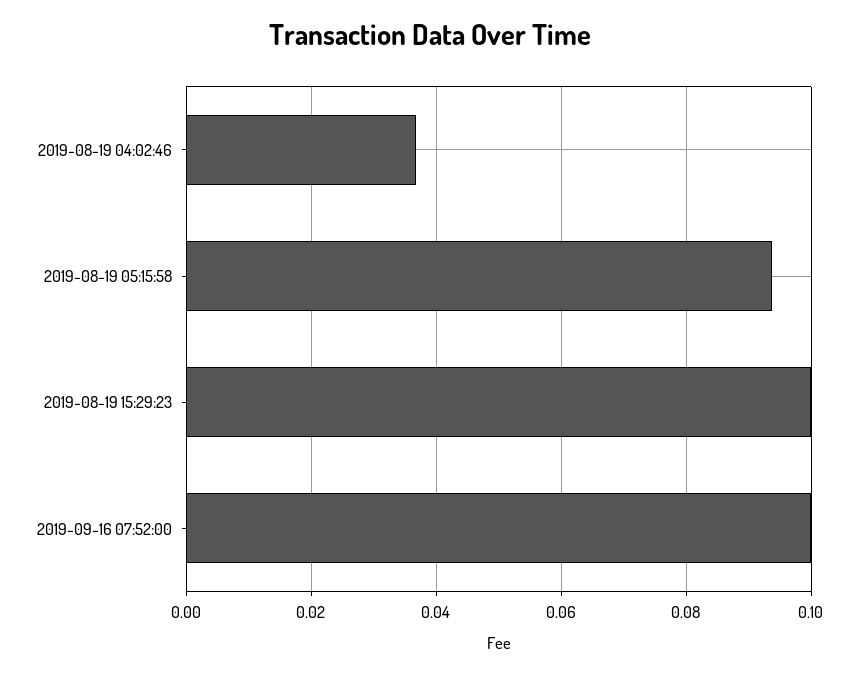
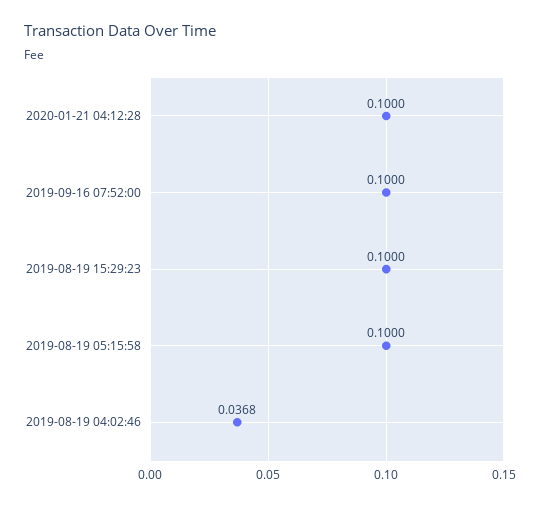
2019-08-19 05:15:58: 0.094 -> 0.1
2020-01-21 04:12:28: none -> 0.1

